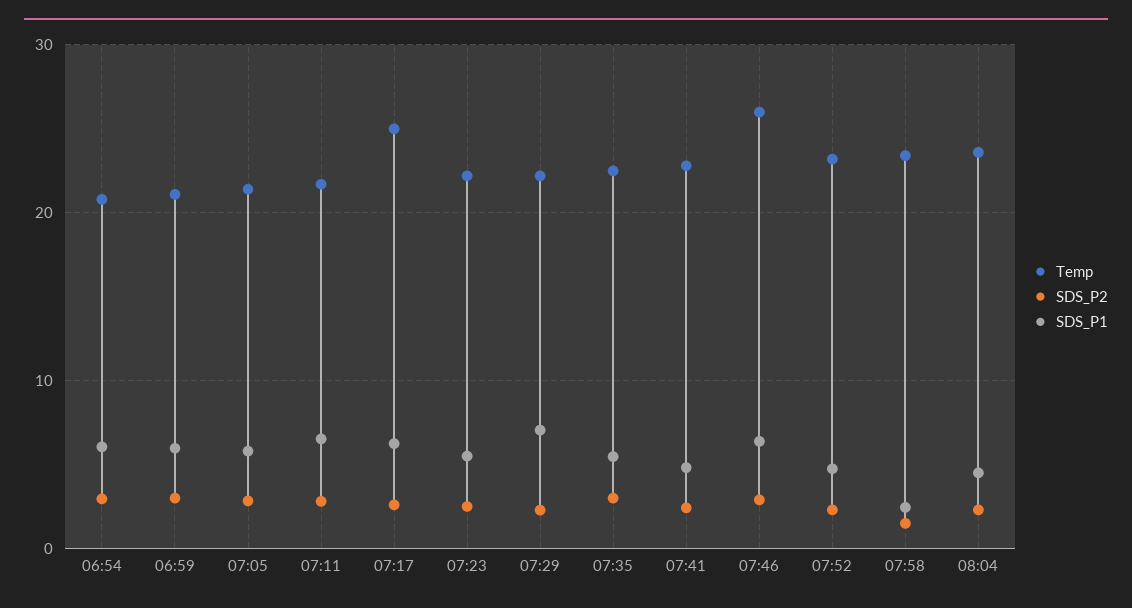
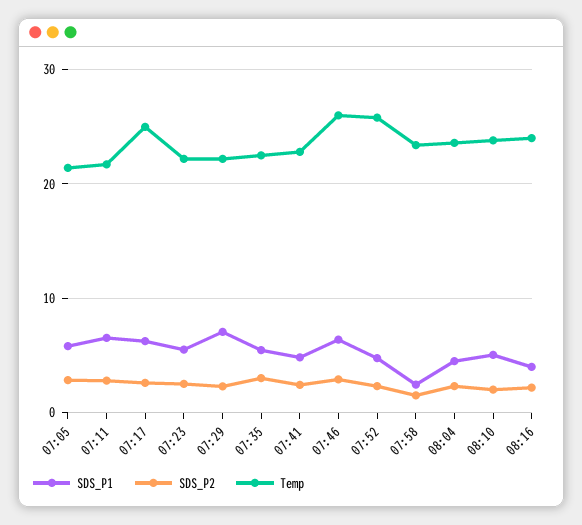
Temp, 06:54: 21 -> none
SDS_P2, 06:54: 3 -> none
SDS_P1, 06:54: 6 -> none
Temp, 06:59: 21 -> none
SDS_P2, 06:59: 3 -> none
SDS_P1, 06:59: 6 -> none
Temp, 07:52: 23 -> 26
SDS_P1, 08:10: none -> 5
SDS_P2, 08:10: none -> 2
Temp, 08:10: none -> 24
SDS_P1, 08:16: none -> 4
SDS_P2, 08:16: none -> 2
Temp, 08:16: none -> 24

